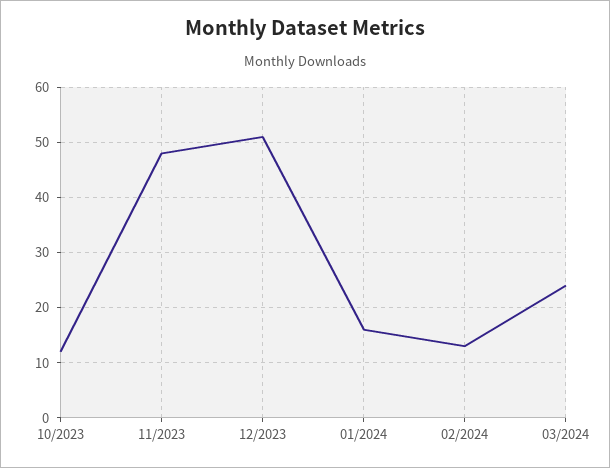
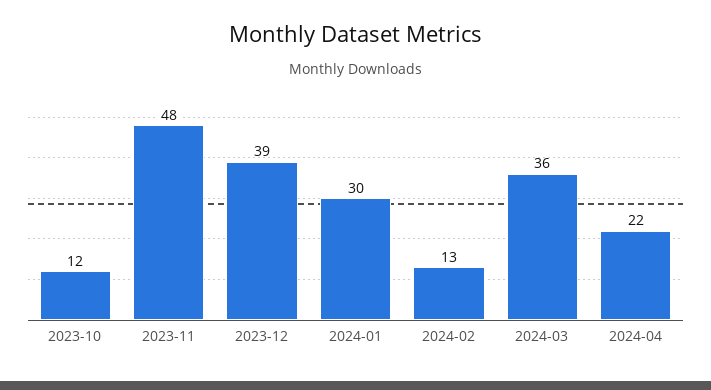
12/2023: 50 -> 39
01/2024: 15 -> 30
03/2024: 25 -> 36
2024-04: none -> 22

